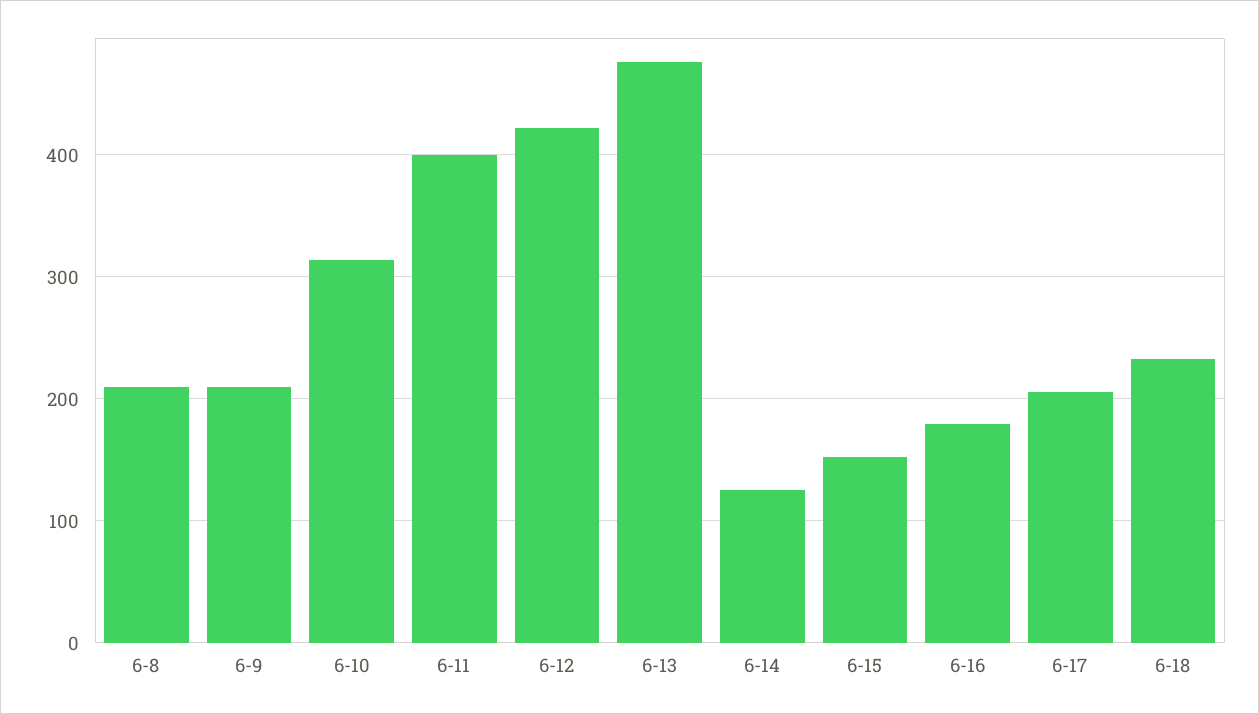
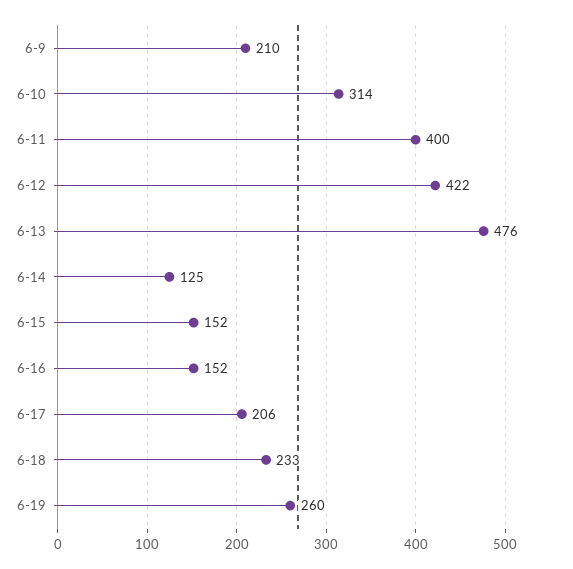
6-8: 210 -> none
6-16: 180 -> 152
6-19: none -> 260

